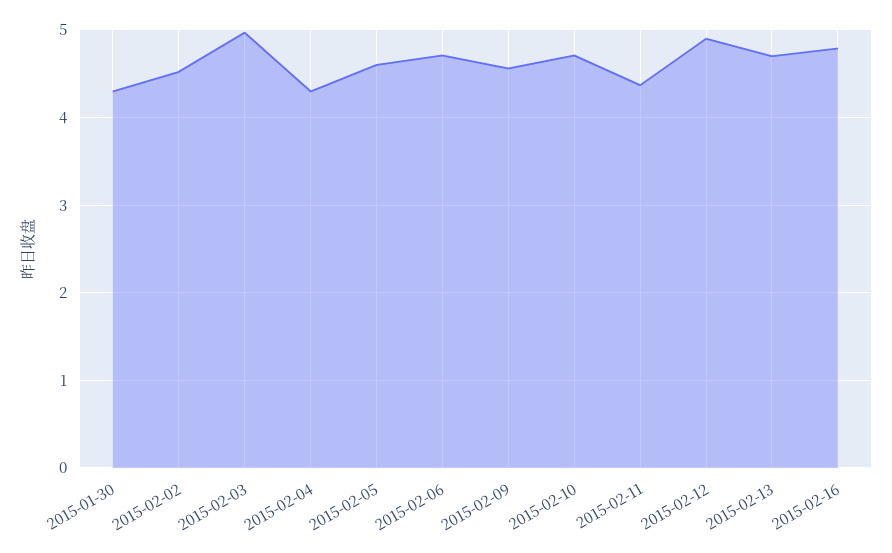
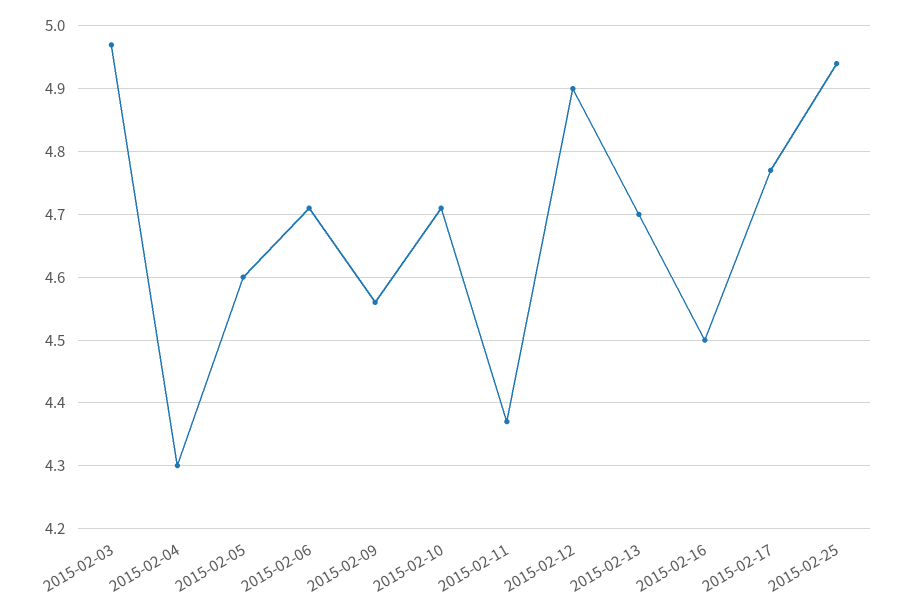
2015-01-30: 4.3 -> none
2015-02-02: 4.5 -> none
2015-02-16: 4.8 -> 4.5
2015-02-17: none -> 4.77
2015-02-25: none -> 4.94

